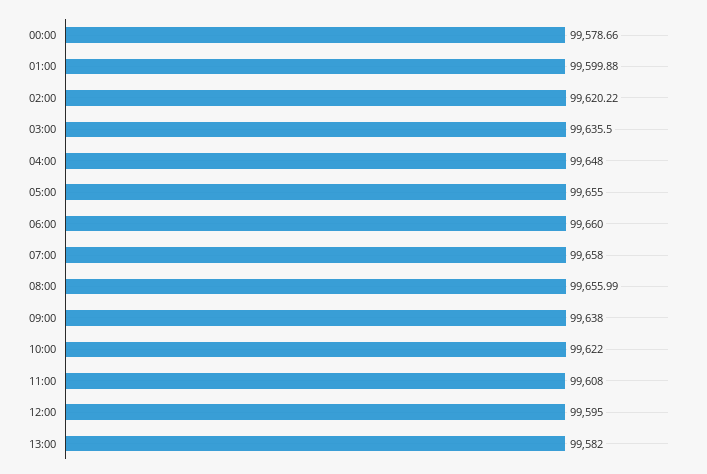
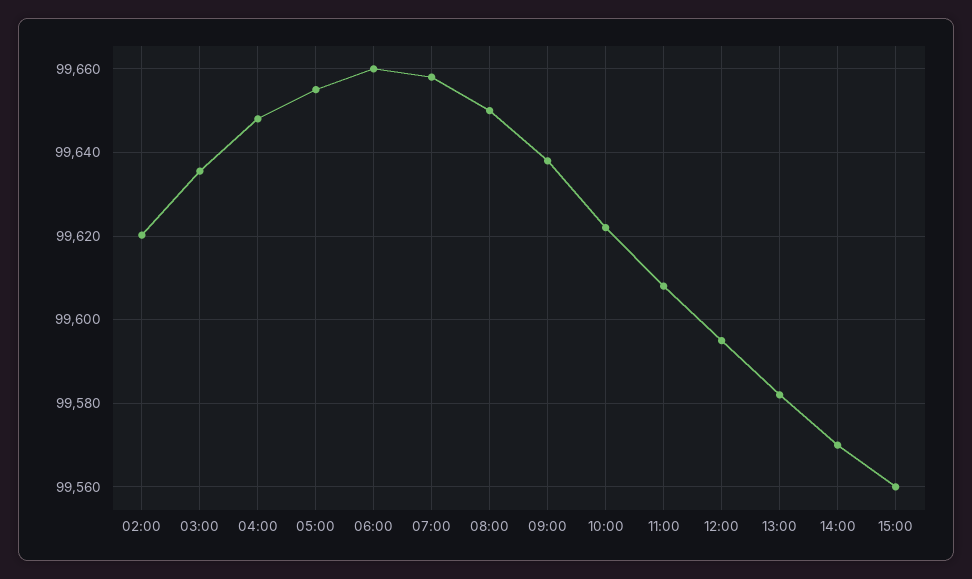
00:00: 99578.66 -> none
01:00: 99599.88 -> none
08:00: 99655.99 -> 99650
14:00: none -> 99570
15:00: none -> 99560

